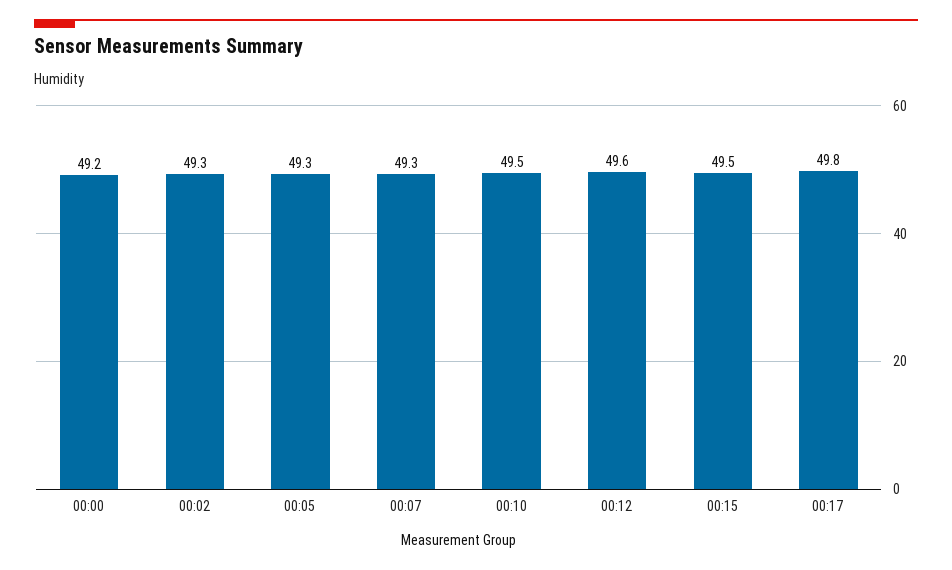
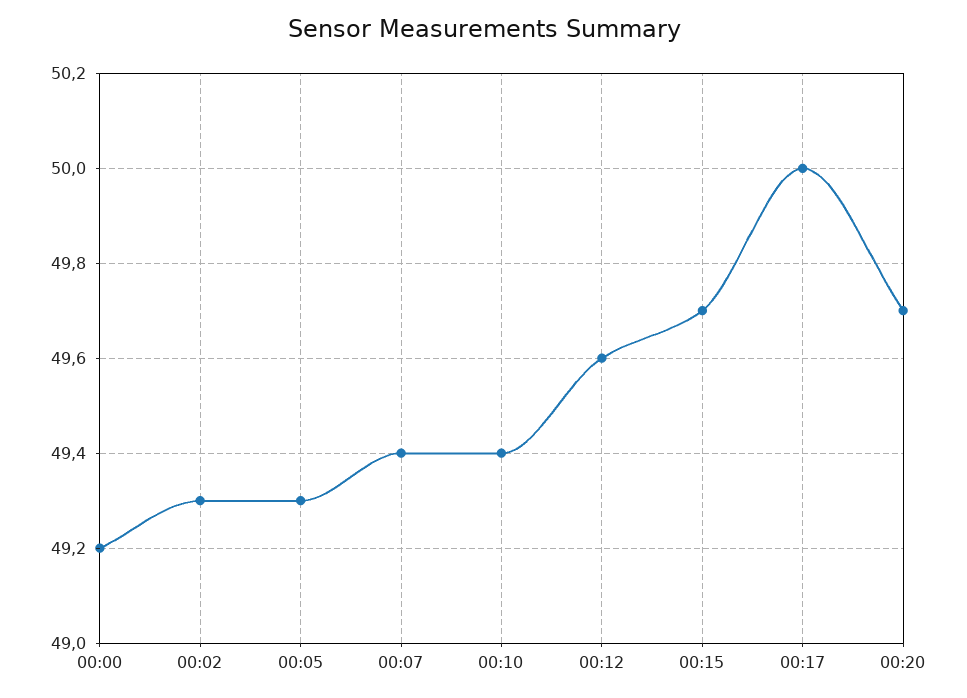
00:07: 49.3 -> 49.4
00:10: 49.5 -> 49.4
00:15: 49.5 -> 49.7
00:17: 49.8 -> 50
00:20: none -> 49.7

